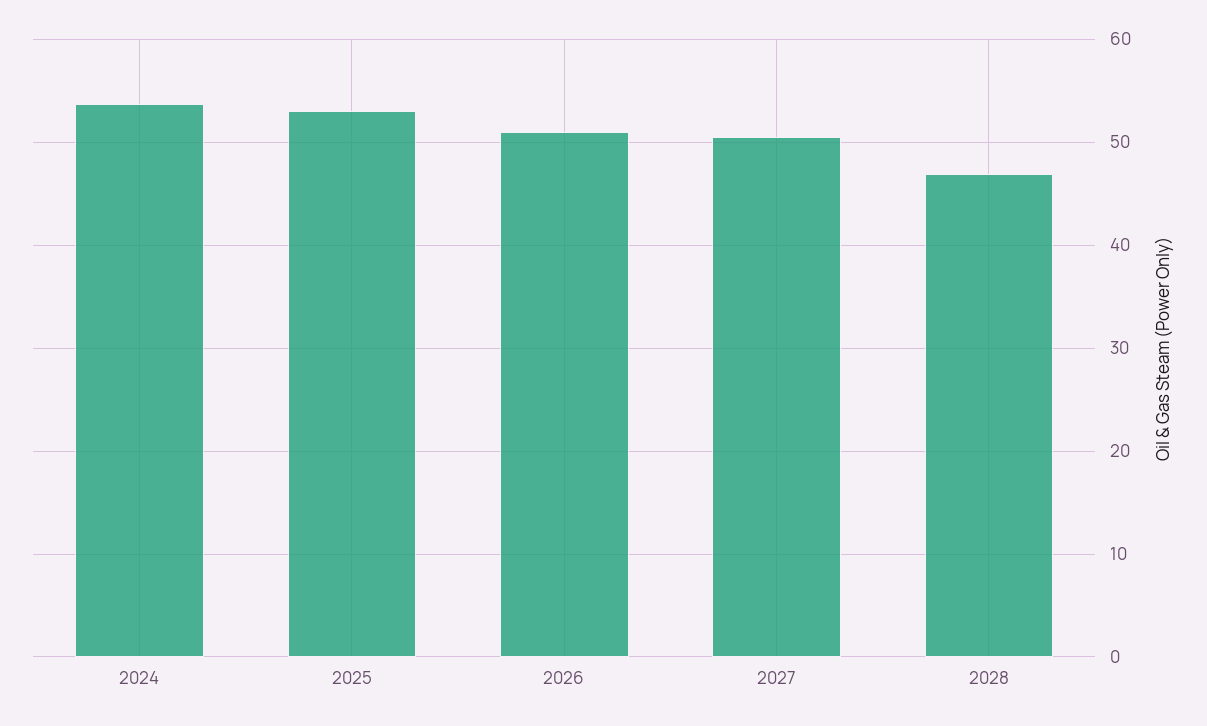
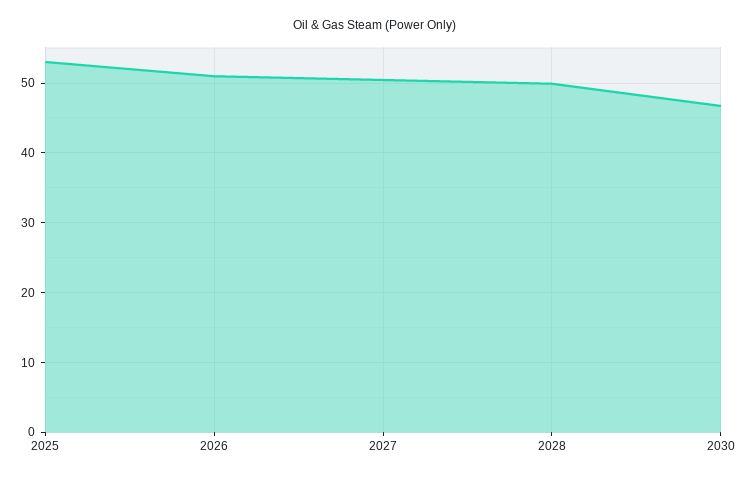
2024: 54 -> none
2028: 47 -> 50
2030: none -> 47

